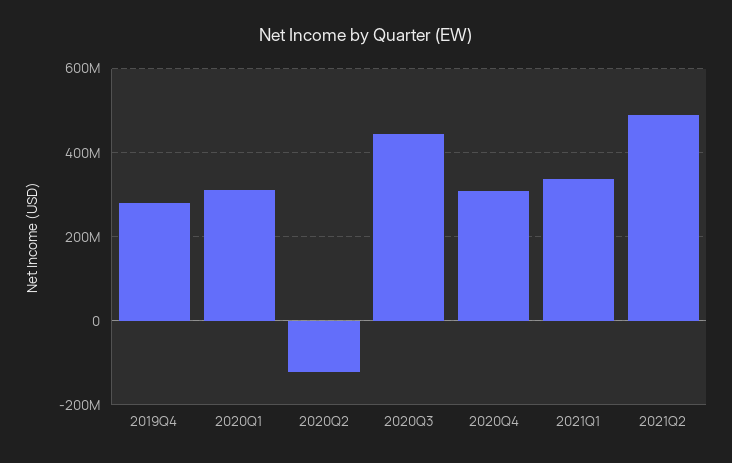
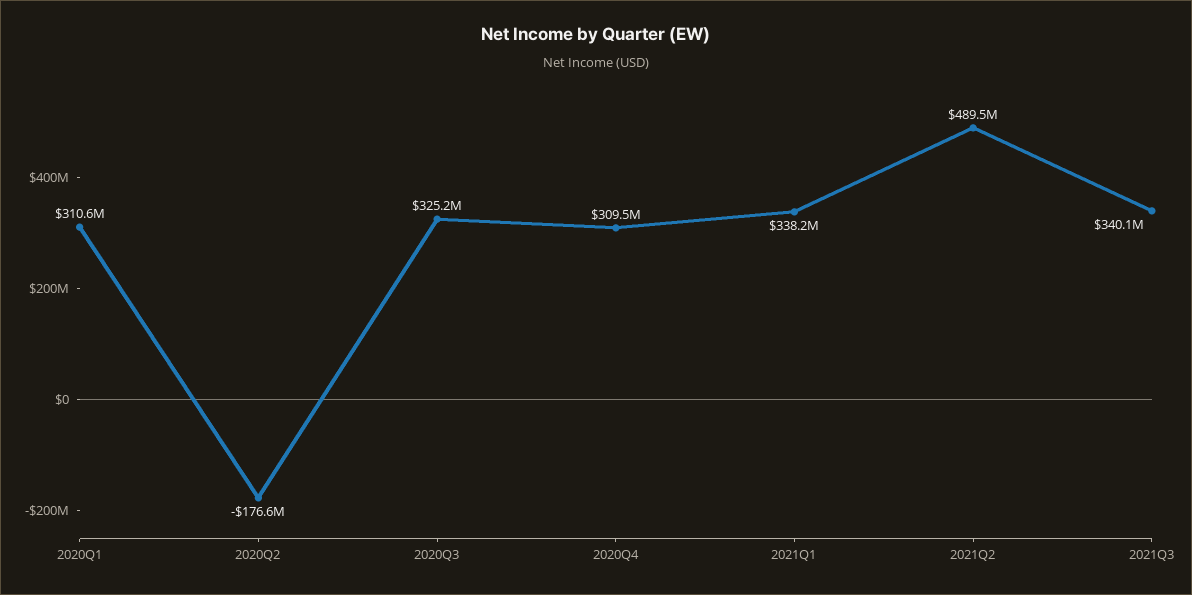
2019Q4: 280000000 -> none
2020Q2: -120000000 -> -176600000
2020Q3: 440000000 -> 325200000
2021Q3: none -> 340100000

